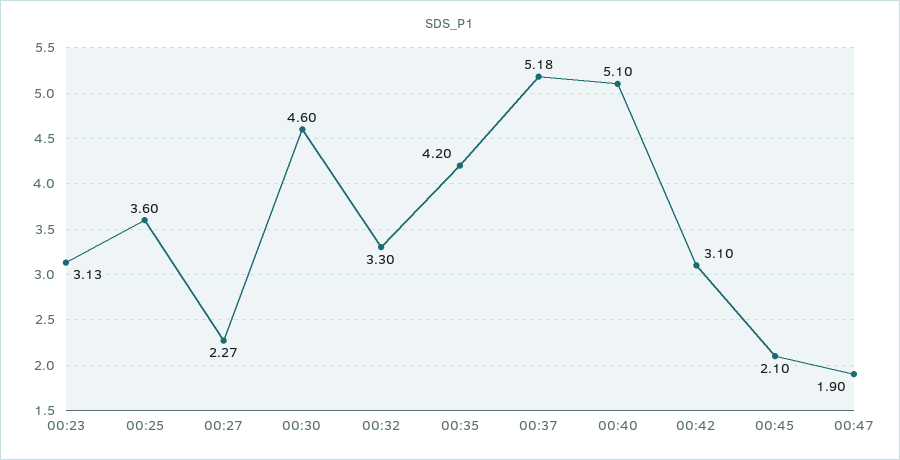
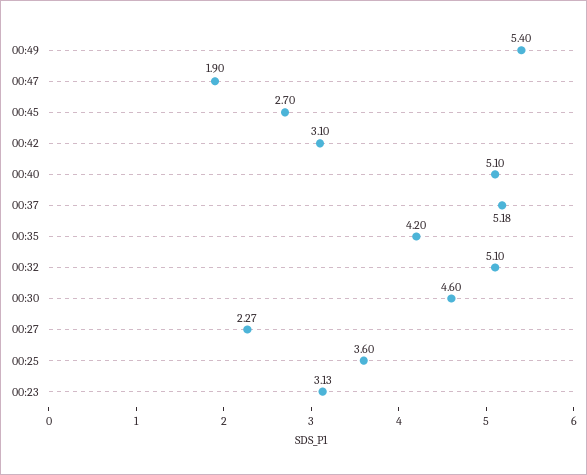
00:32: 3.3 -> 5.1
00:45: 2.1 -> 2.7
00:49: none -> 5.4

